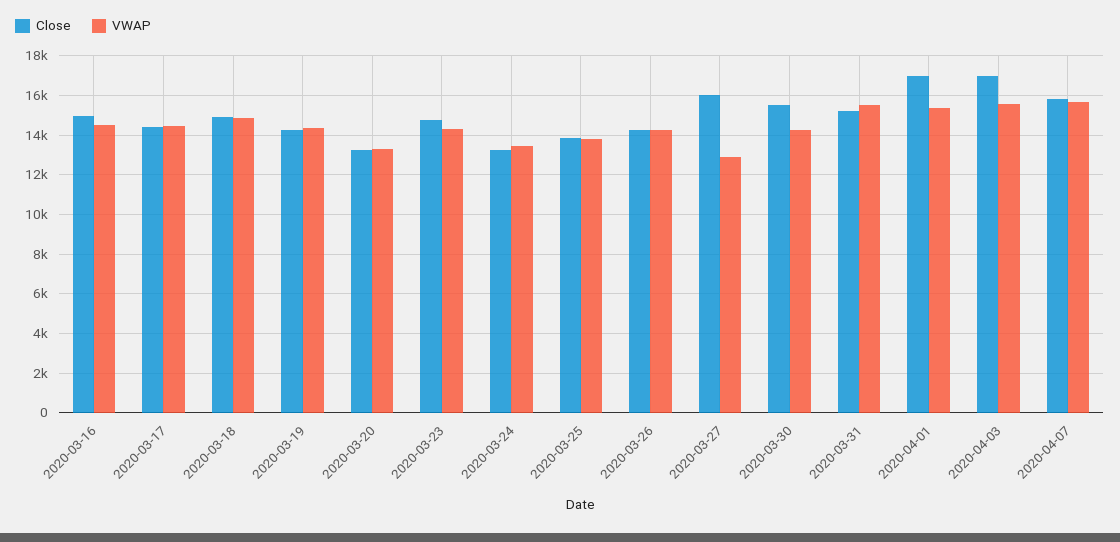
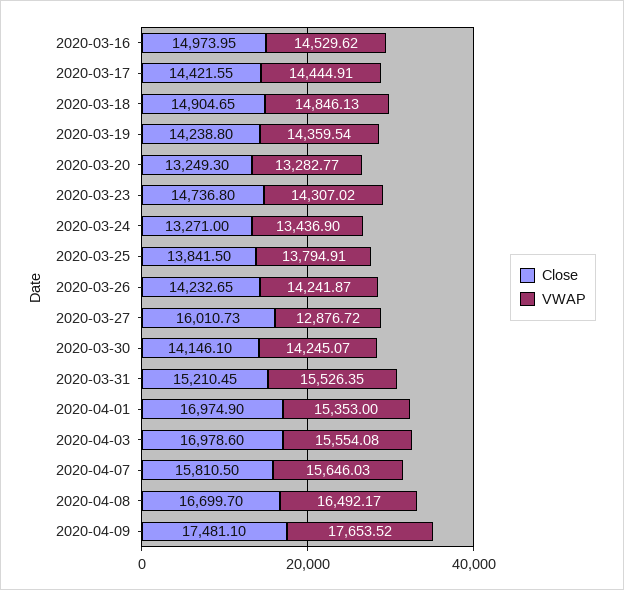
Close, 2020-03-30: 15500 -> 14146.1
Close, 2020-04-08: none -> 16699.7
VWAP, 2020-04-08: none -> 16492.17
Close, 2020-04-09: none -> 17481.1
VWAP, 2020-04-09: none -> 17653.52

